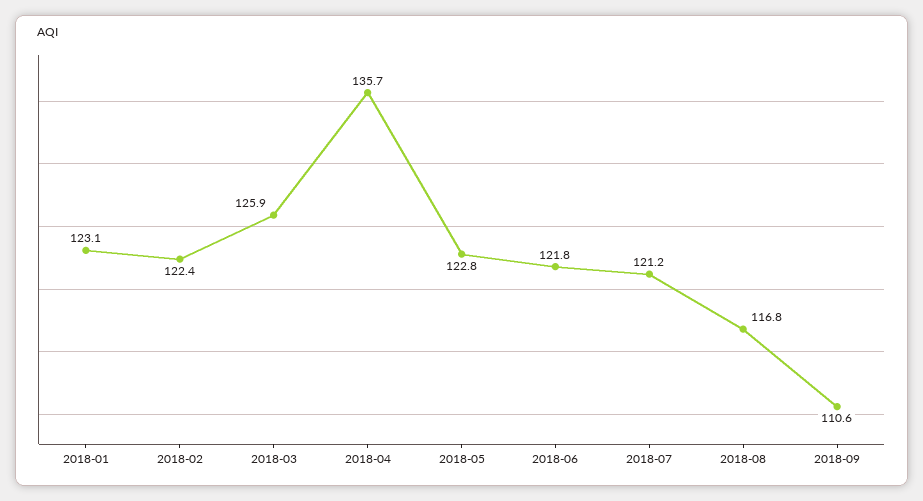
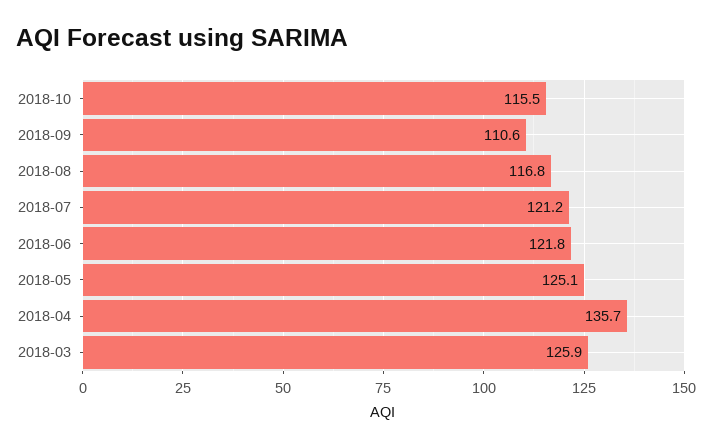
2018-01: 123.1 -> none
2018-02: 122.4 -> none
2018-05: 122.8 -> 125.1
2018-10: none -> 115.5

